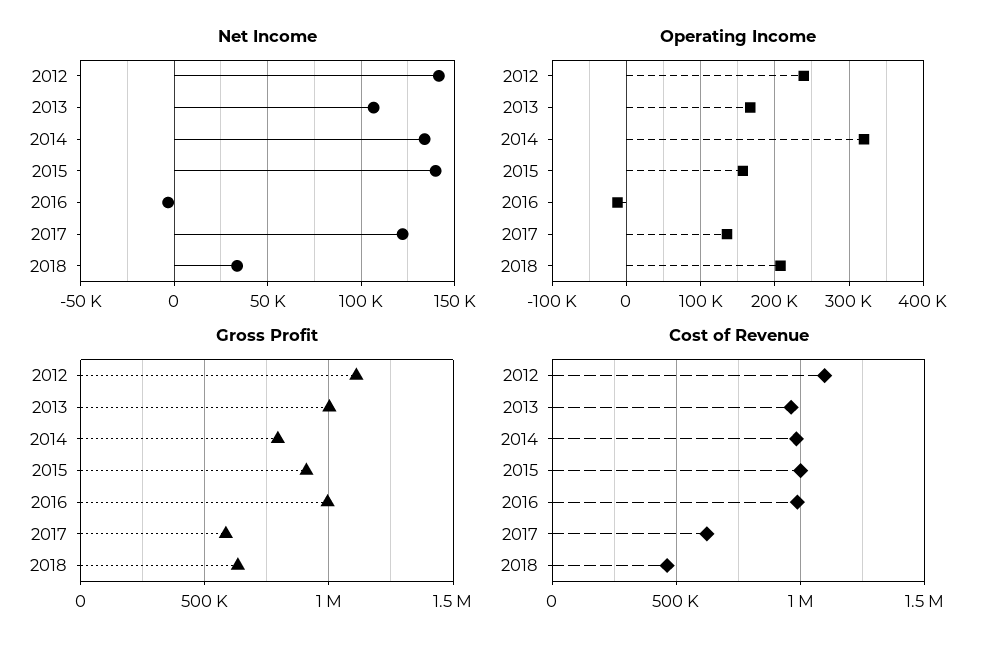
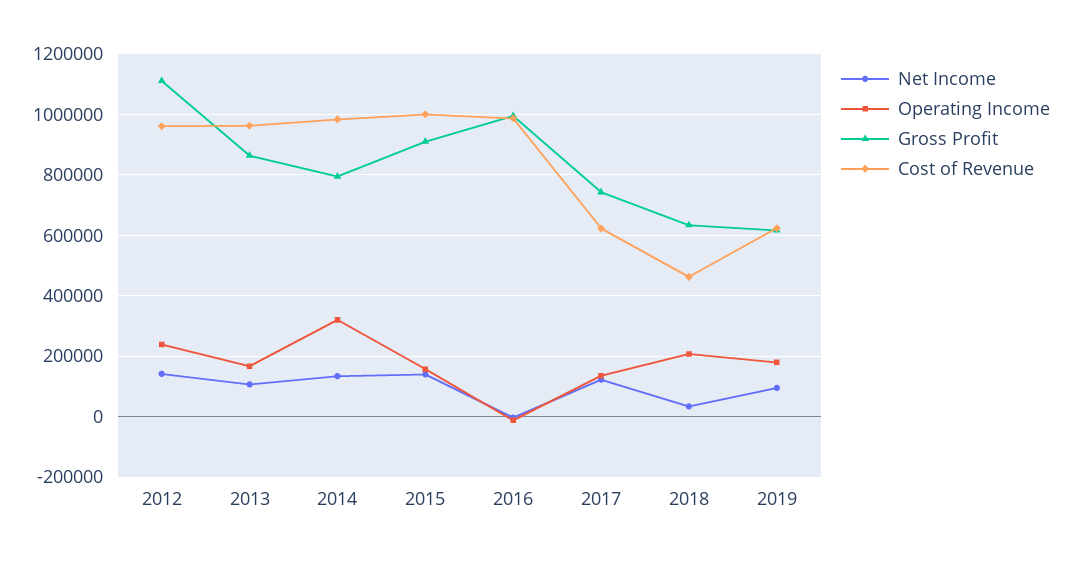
Gross Profit, 2013: 1000000 -> 860000
Gross Profit, 2017: 600000 -> 740000
Cost of Revenue, 2012: 1100000 -> 960000
Net Income, 2019: none -> 100000
Operating Income, 2019: none -> 180000
Gross Profit, 2019: none -> 620000
Cost of Revenue, 2019: none -> 620000

